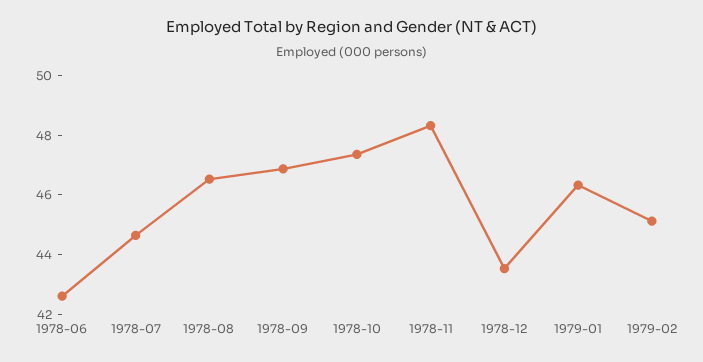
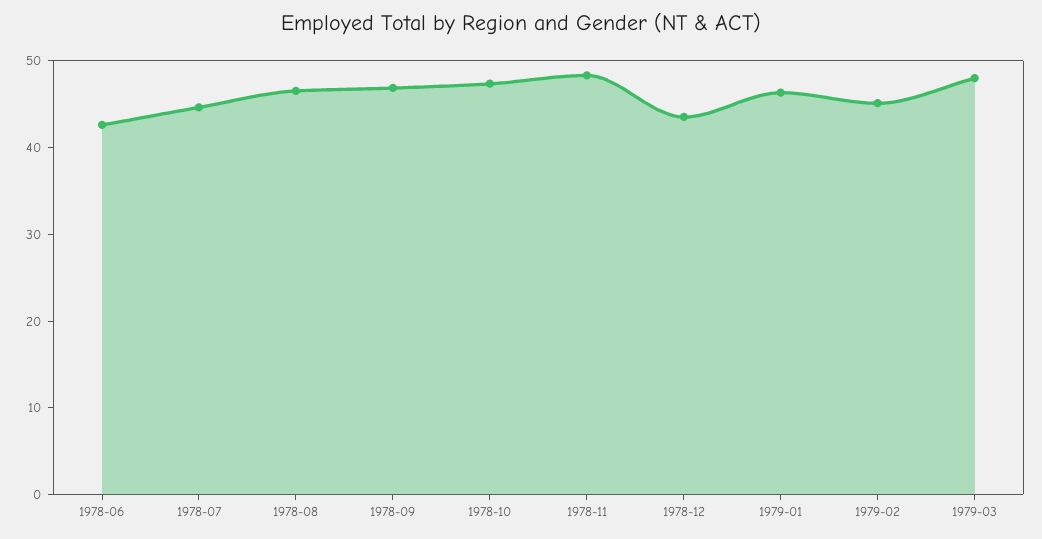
1979-03: none -> 48

